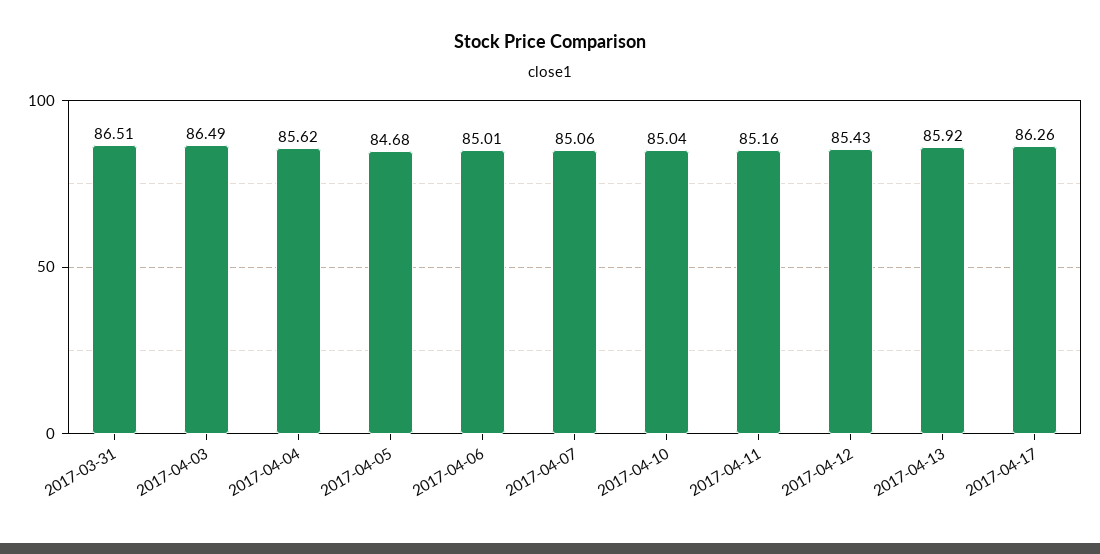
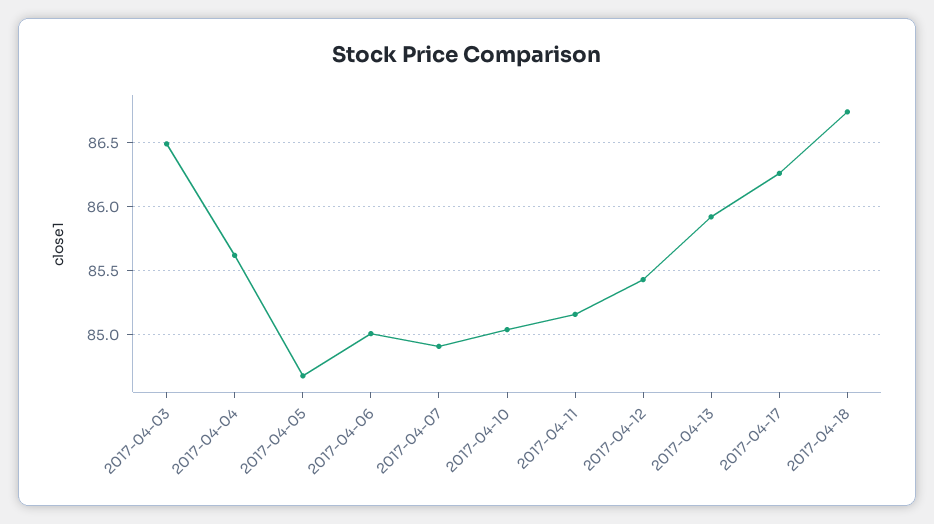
2017-03-31: 86.51 -> none
2017-04-07: 85.06 -> 84.9
2017-04-18: none -> 86.75

